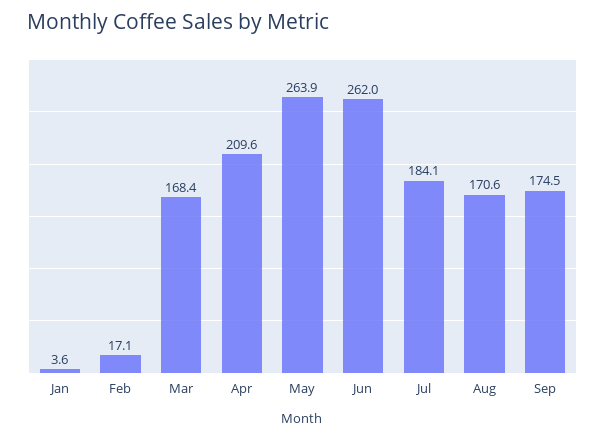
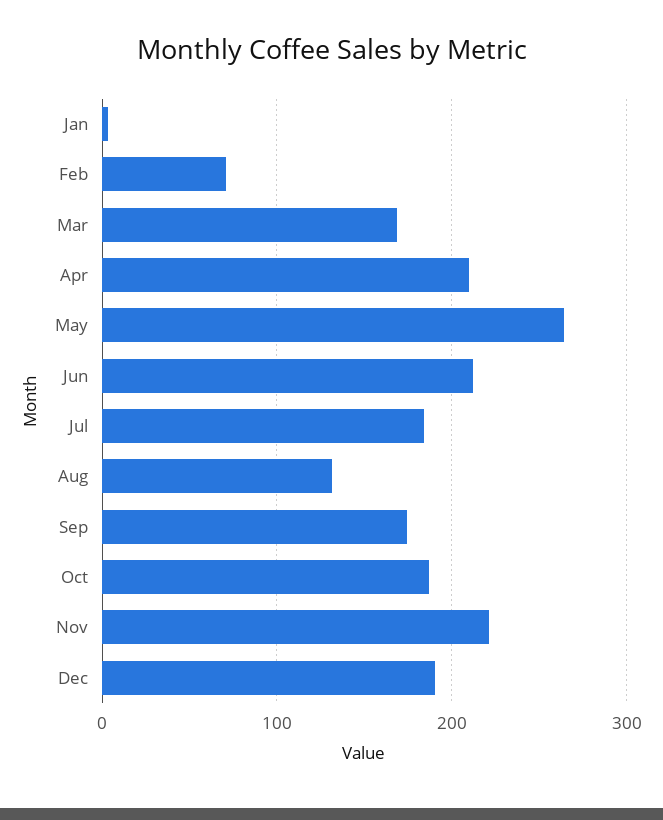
Feb: 17.1 -> 70
Jun: 262 -> 210
Aug: 170.6 -> 130
Oct: none -> 190
Nov: none -> 220
Dec: none -> 190

